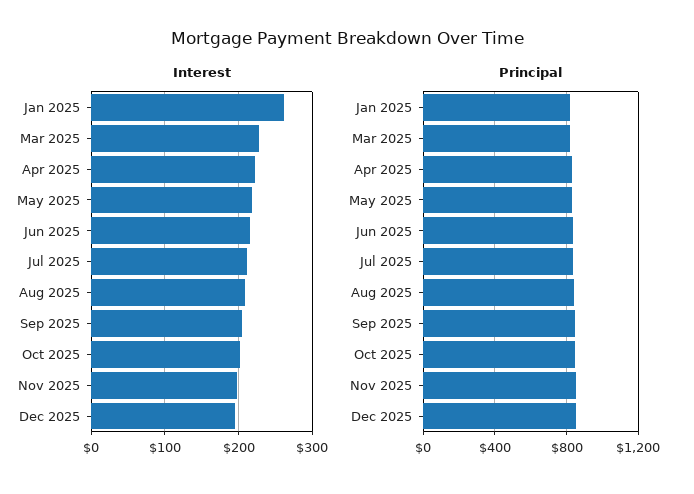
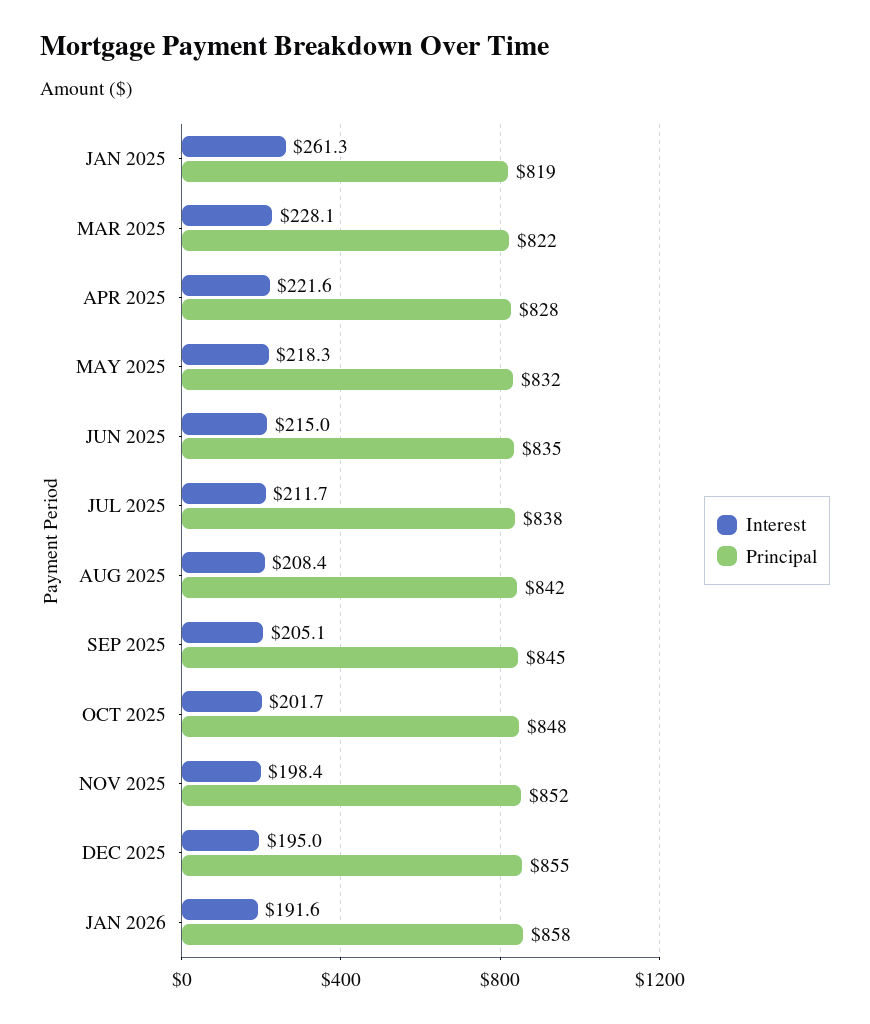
Interest, JAN 2026: none -> 191.6
Principal, JAN 2026: none -> 858

